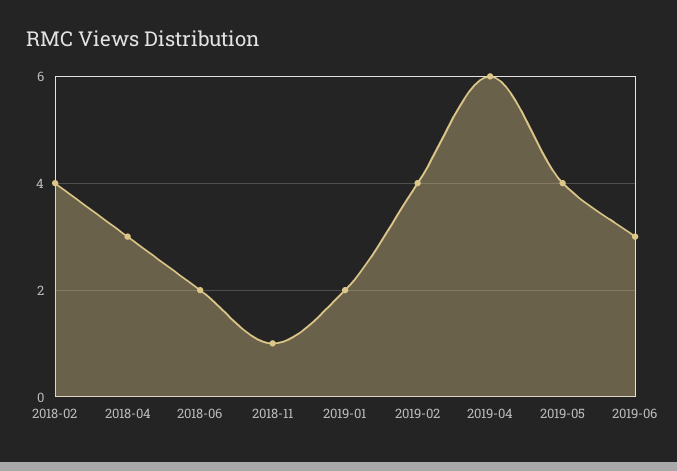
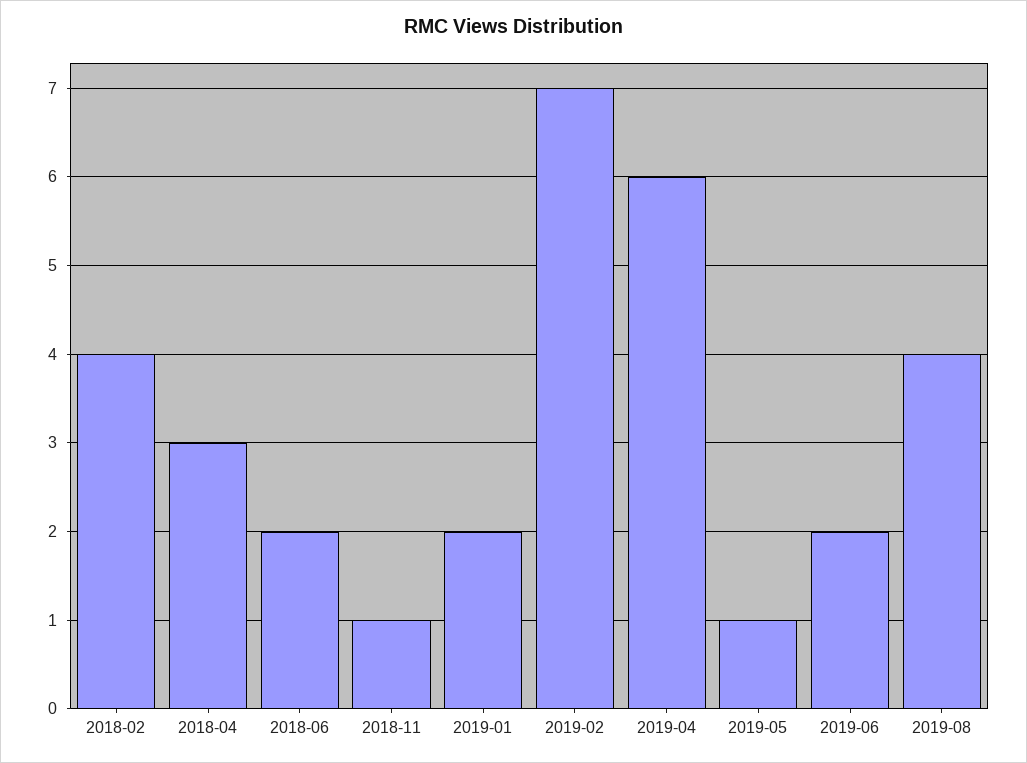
2019-02: 4 -> 7
2019-05: 4 -> 1
2019-06: 3 -> 2
2019-08: none -> 4

